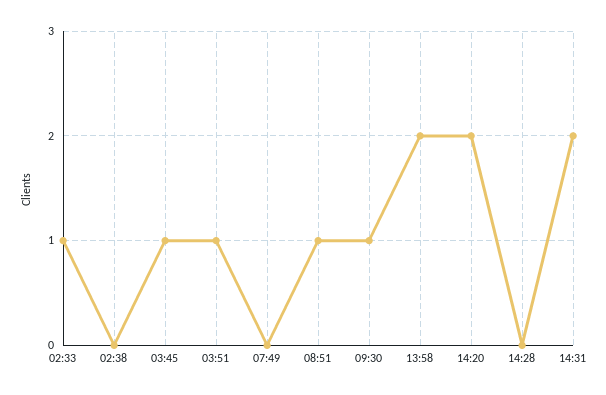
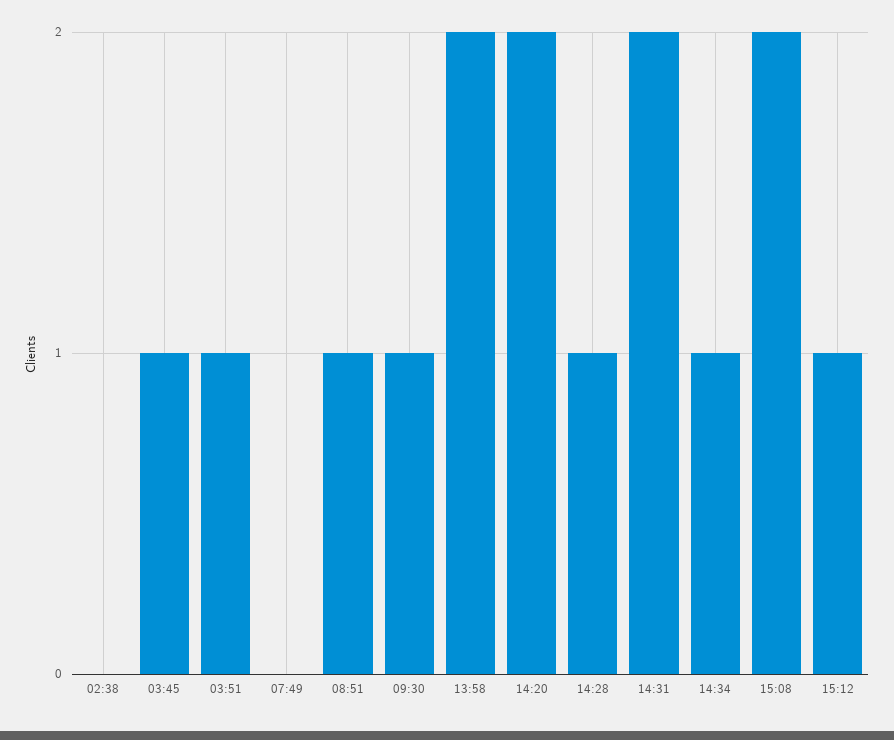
02:33: 1 -> none
14:28: 0 -> 1
14:34: none -> 1
15:08: none -> 2
15:12: none -> 1

